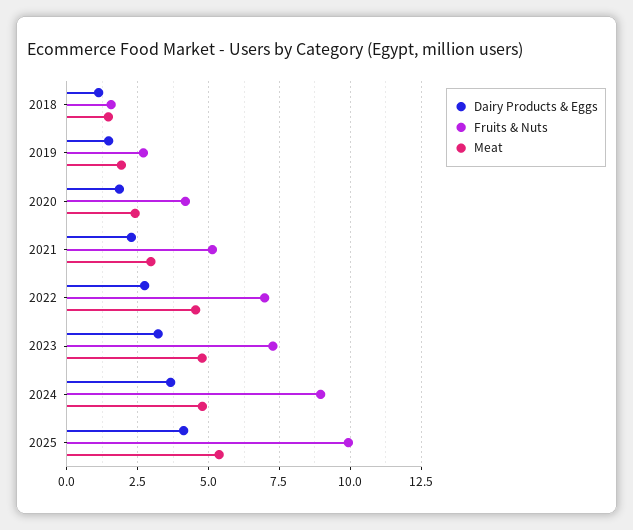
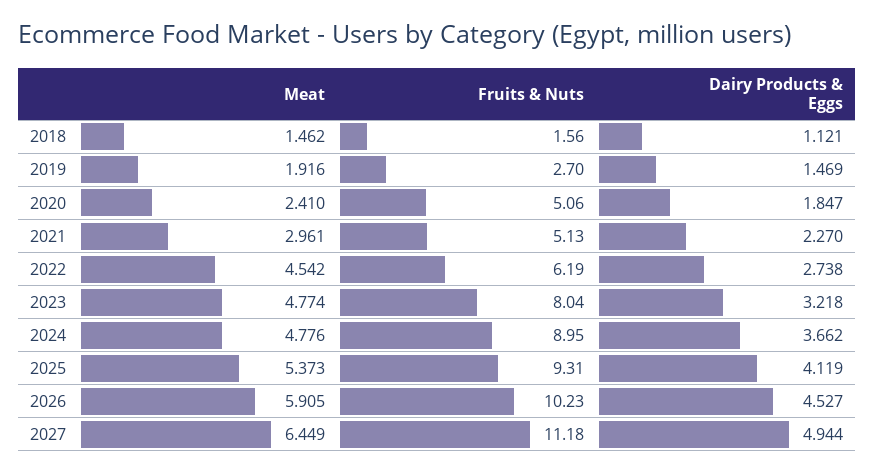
Fruits & Nuts, 2020: 4.25 -> 5.06
Fruits & Nuts, 2022: 7 -> 6.19
Fruits & Nuts, 2023: 7.25 -> 8.04
Fruits & Nuts, 2025: 10 -> 9.31
Meat, 2026: none -> 5.905
Fruits & Nuts, 2026: none -> 10.23
Dairy Products & Eggs, 2026: none -> 4.527
Meat, 2027: none -> 6.449
Fruits & Nuts, 2027: none -> 11.18
Dairy Products & Eggs, 2027: none -> 4.944

